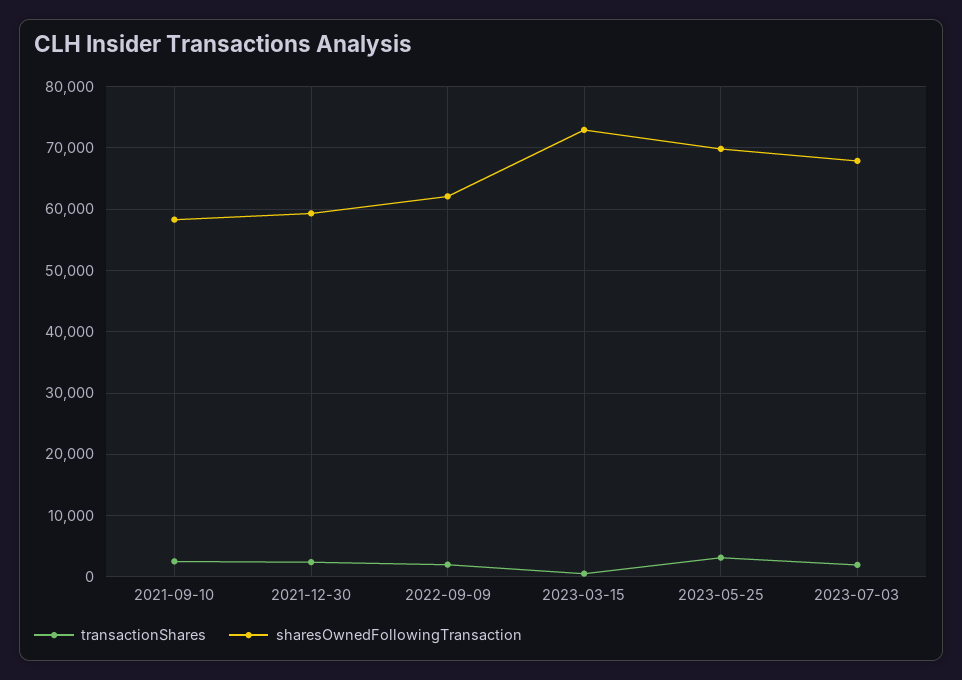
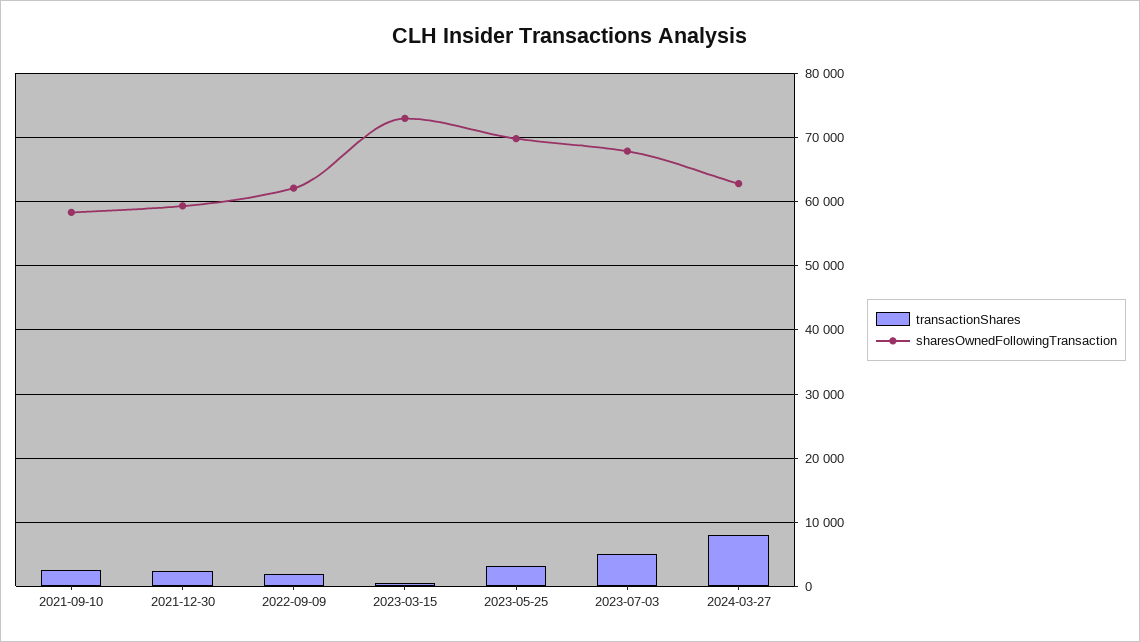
transactionShares, 2023-07-03: 2000 -> 5000
transactionShares, 2024-03-27: none -> 8000
sharesOwnedFollowingTransaction, 2024-03-27: none -> 63000

